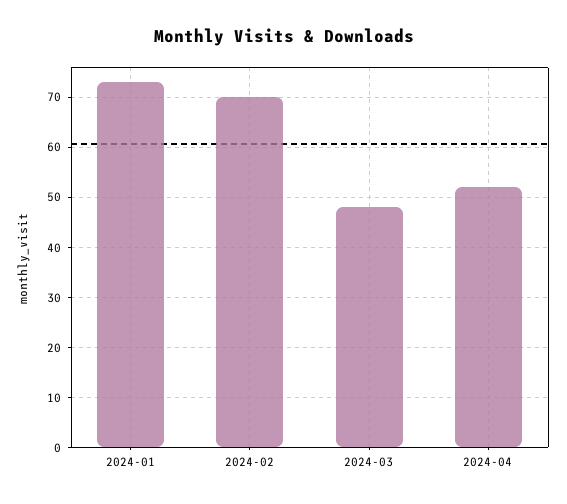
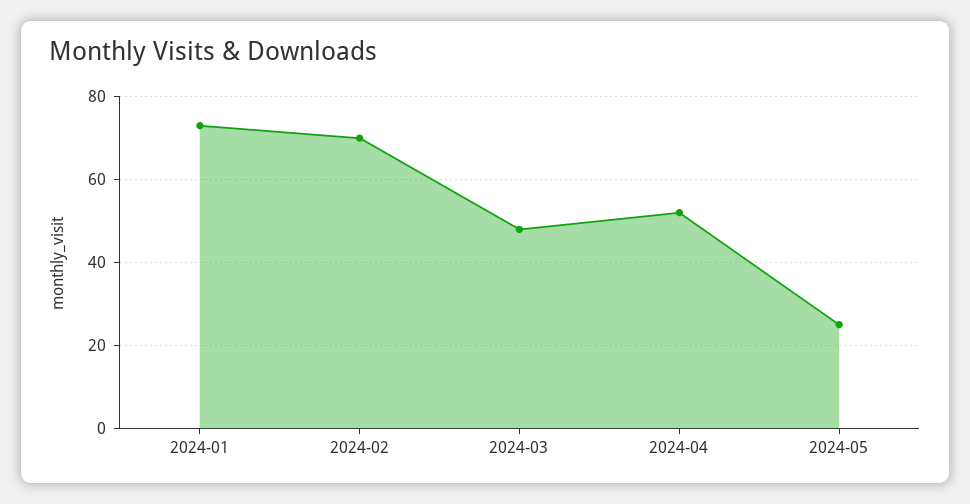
2024-05: none -> 25

